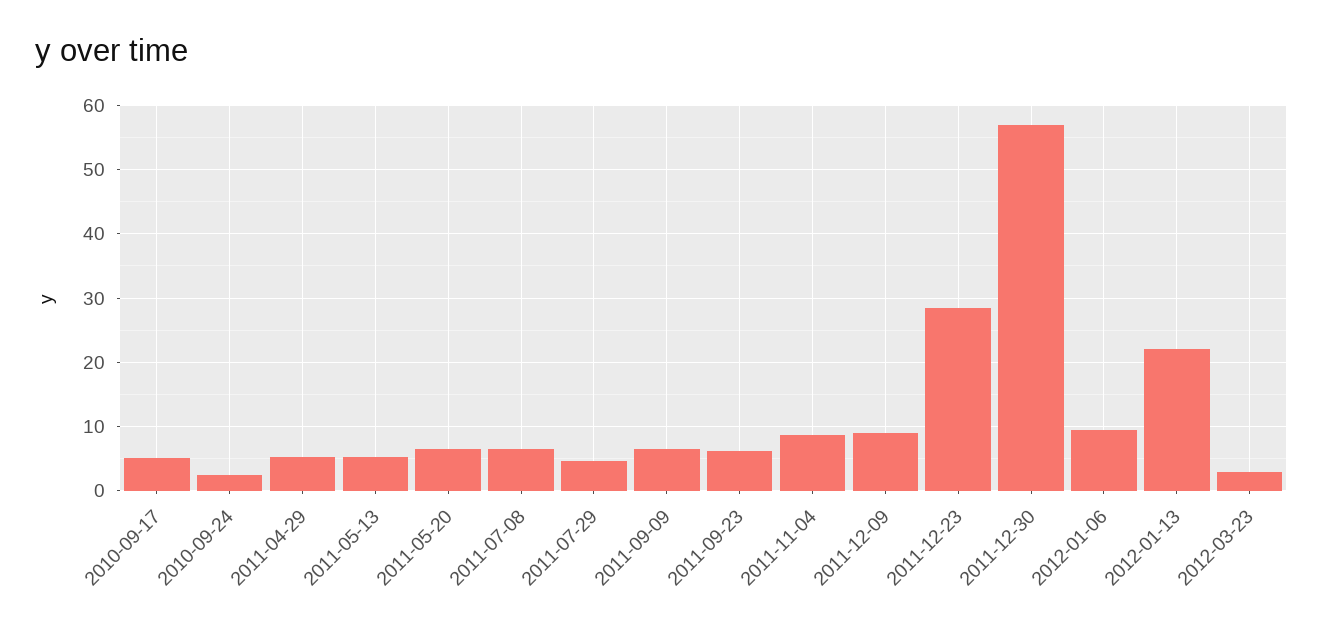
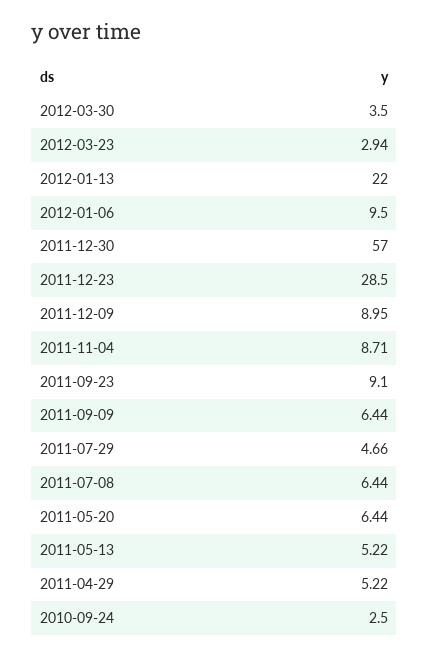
2010-09-17: 5 -> none
2011-09-23: 6 -> 9.1
2012-03-30: none -> 3.5

